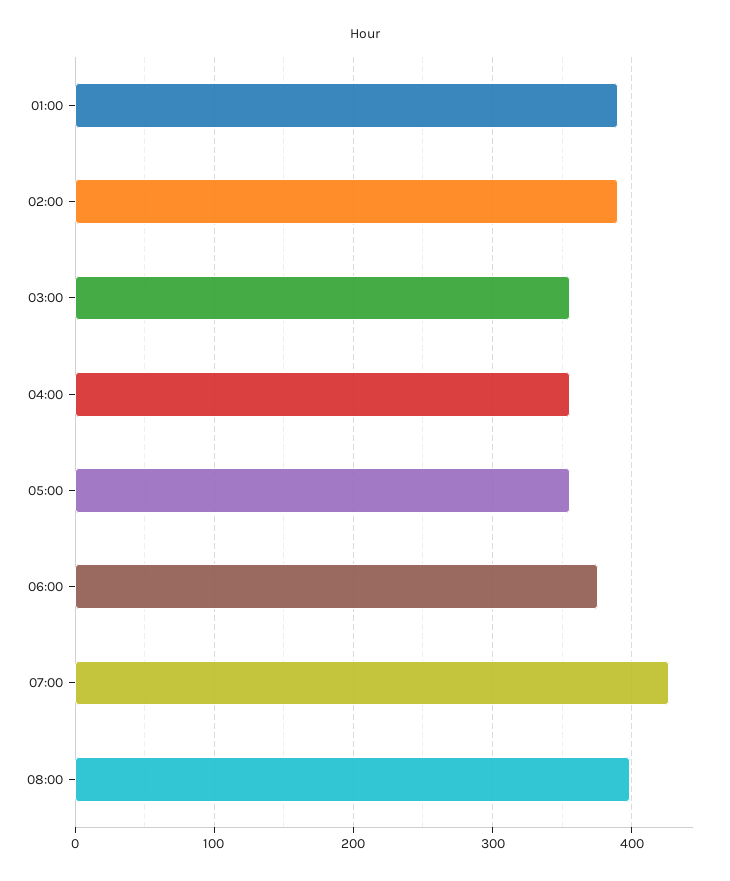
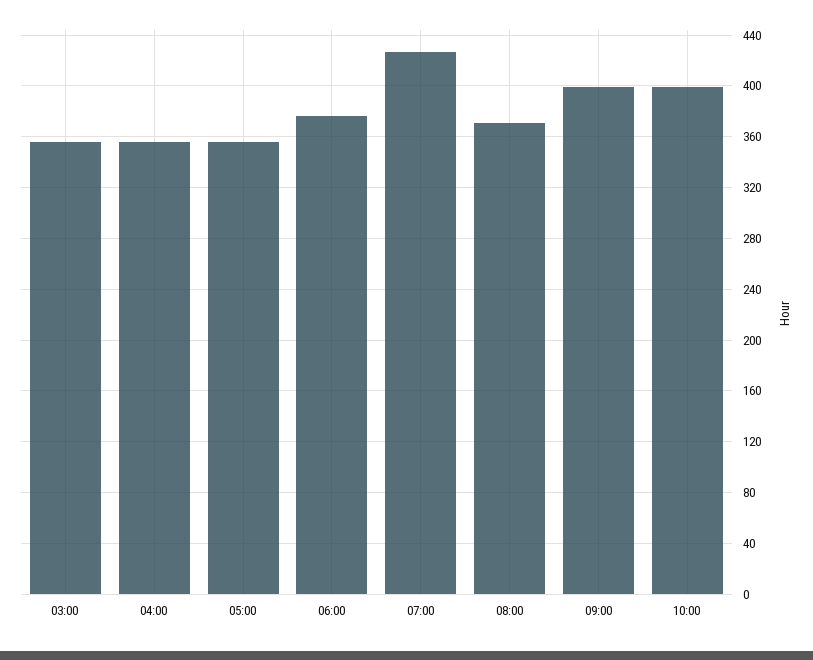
01:00: 390 -> none
02:00: 390 -> none
08:00: 400 -> 370
09:00: none -> 400
10:00: none -> 400

